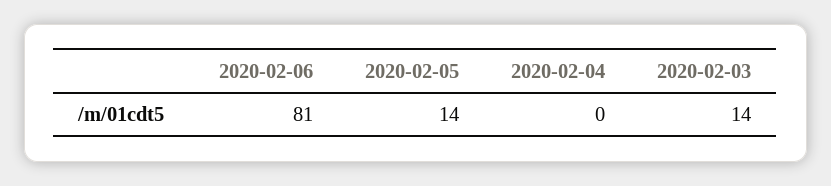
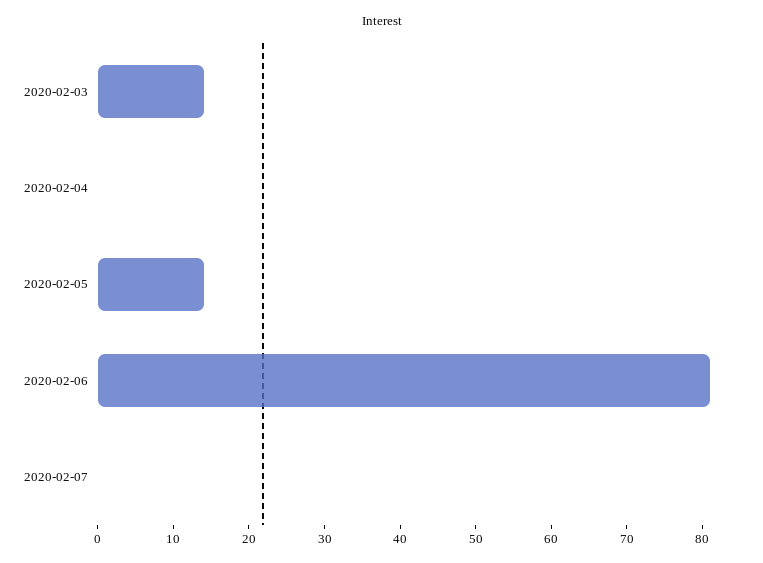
2020-02-07: none -> 0

